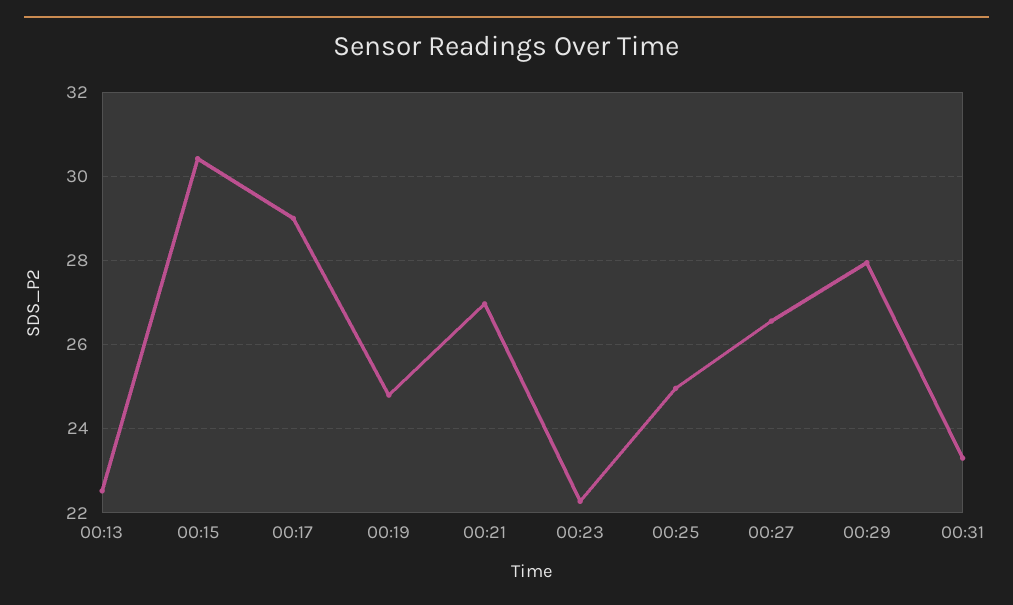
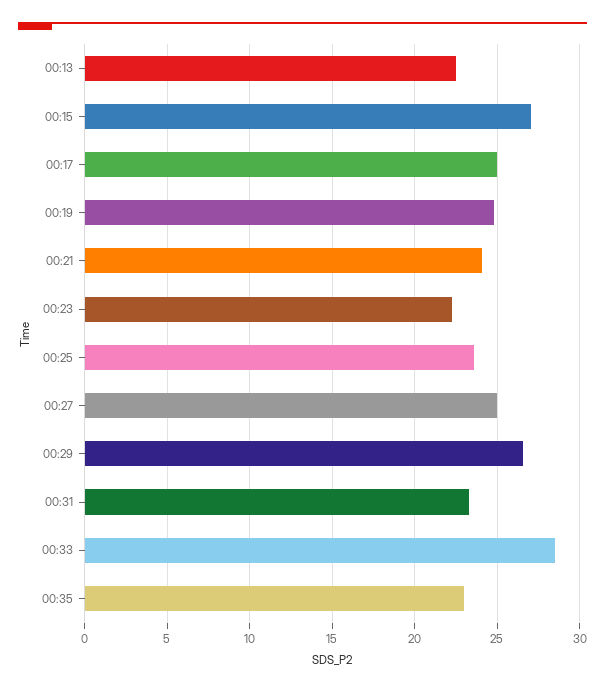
00:15: 30.4 -> 27
00:17: 29 -> 25
00:21: 27 -> 24
00:25: 25 -> 23.5
00:27: 26.6 -> 25
00:29: 28 -> 26.5
00:33: none -> 28.5
00:35: none -> 23

